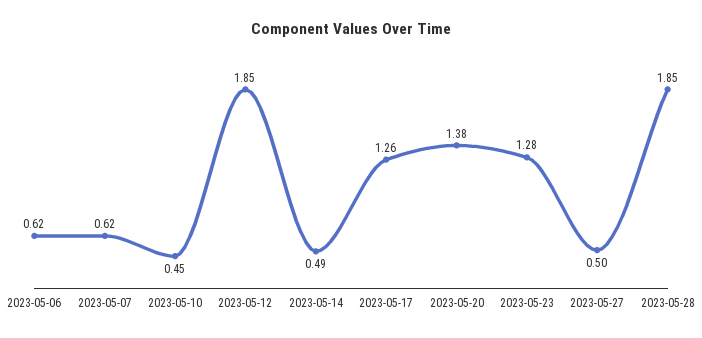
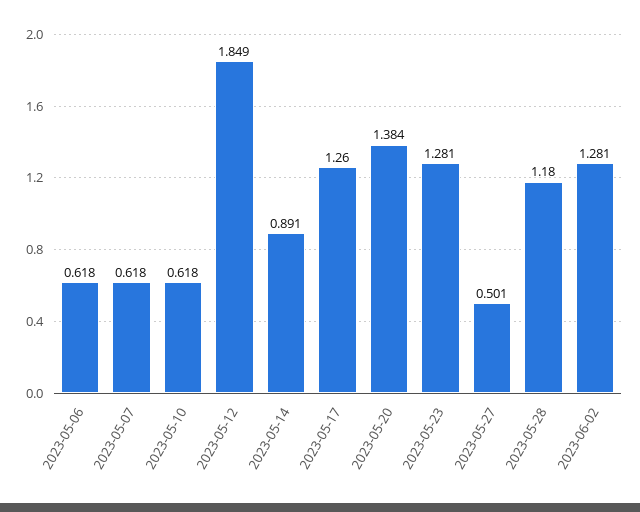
2023-05-10: 0.45 -> 0.618
2023-05-14: 0.49 -> 0.891
2023-05-28: 1.85 -> 1.18
2023-06-02: none -> 1.281

